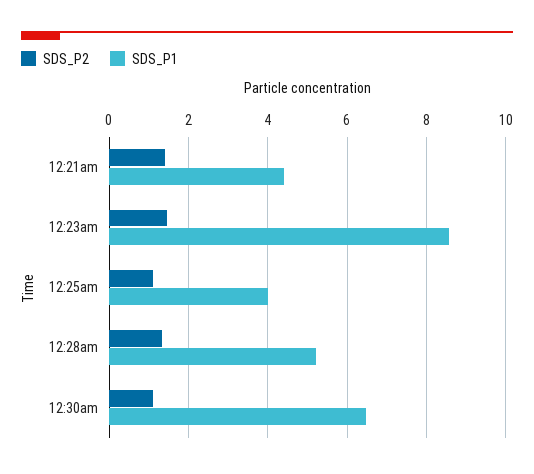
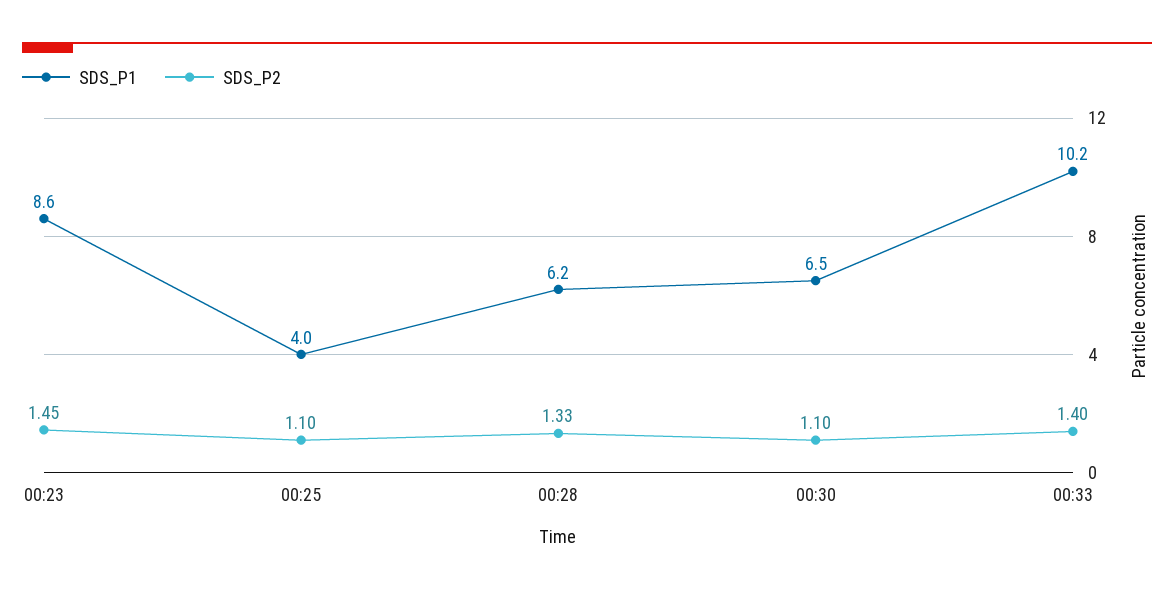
SDS_P2, 12:21am: 1.4 -> none
SDS_P1, 12:21am: 4.4 -> none
SDS_P1, 12:28am: 5.2 -> 6.2
SDS_P1, 00:33: none -> 10.2
SDS_P2, 00:33: none -> 1.4

